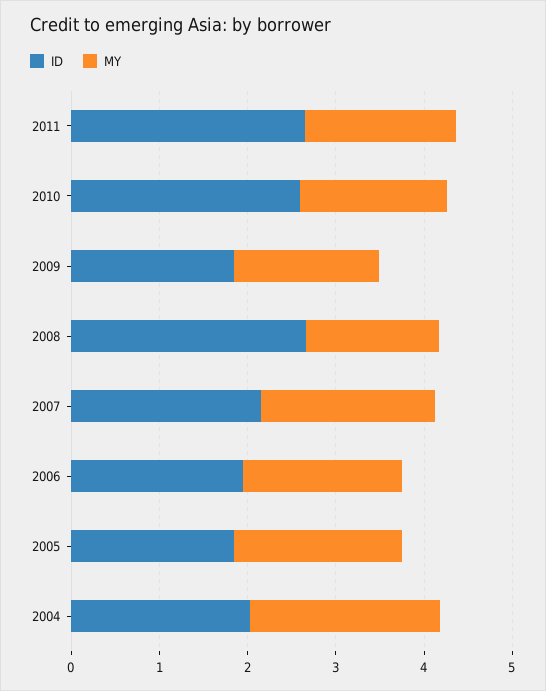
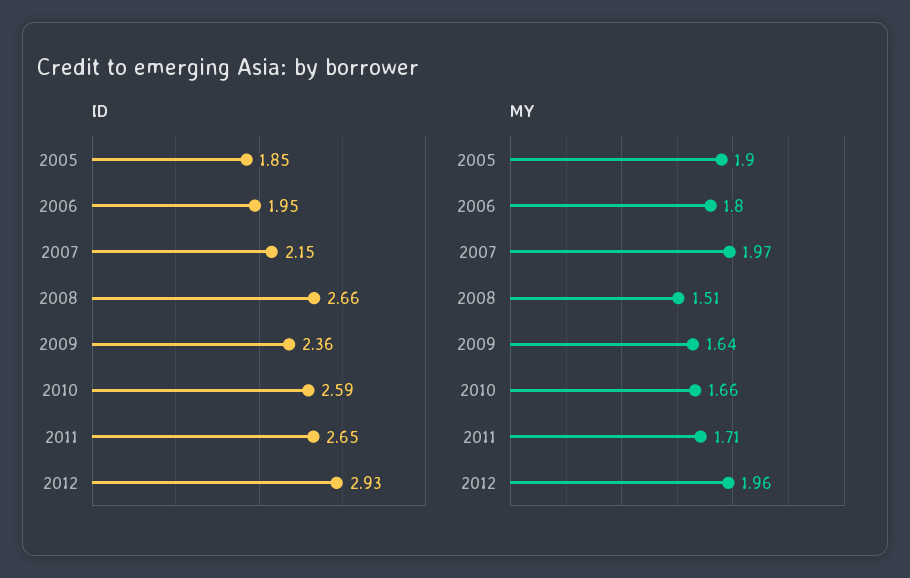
ID, 2009: 1.8 -> 2.36
ID, 2004: 2 -> none
MY, 2004: 2.2 -> none
ID, 2012: none -> 2.93
MY, 2012: none -> 1.96

